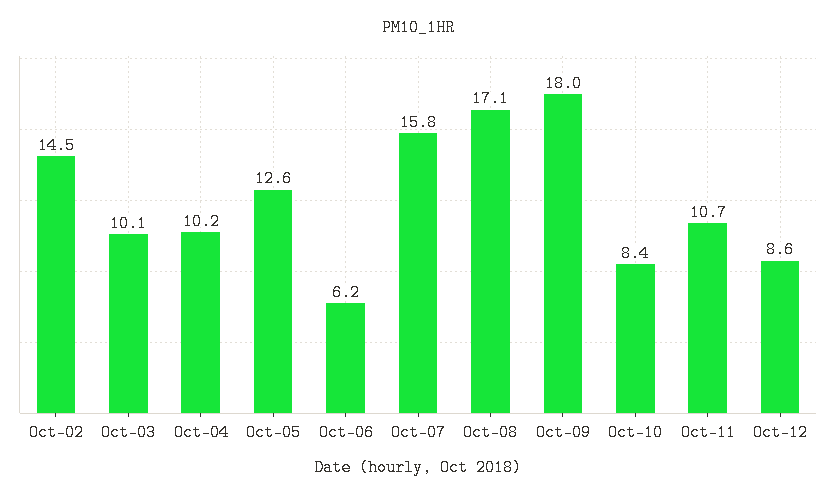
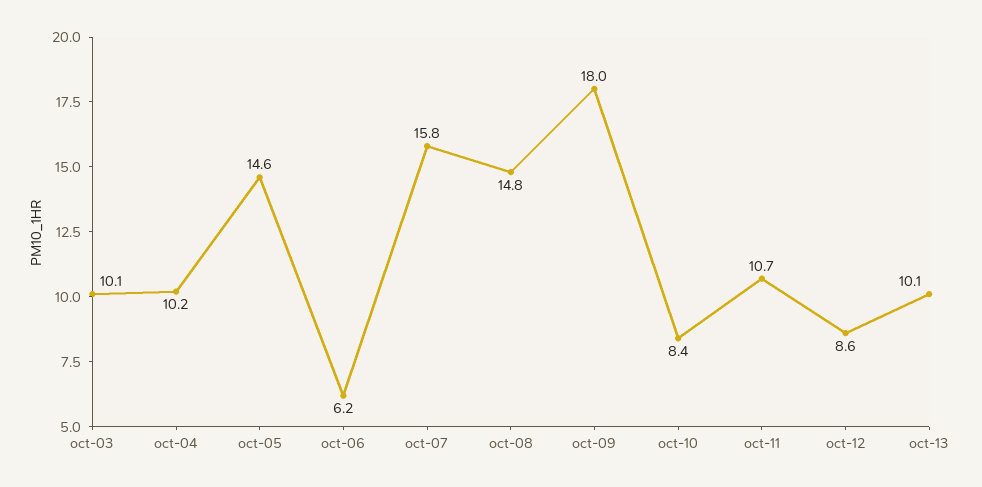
Oct-02: 14.5 -> none
Oct-05: 12.6 -> 14.6
Oct-08: 17.1 -> 14.8
oct-13: none -> 10.1

